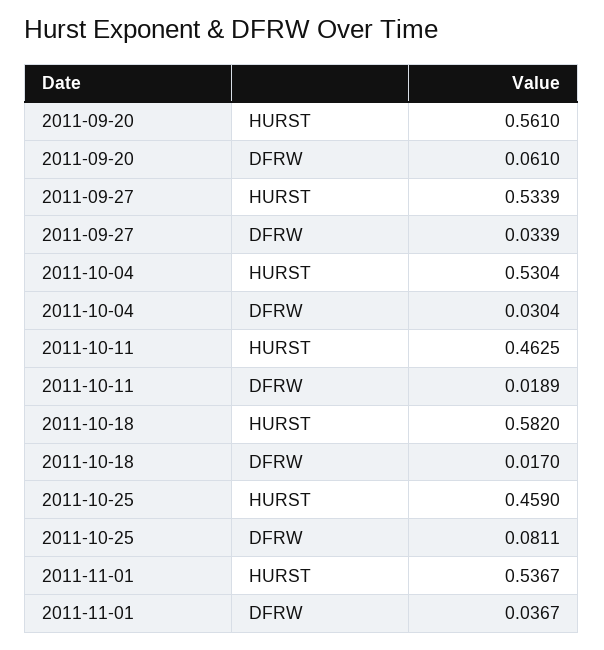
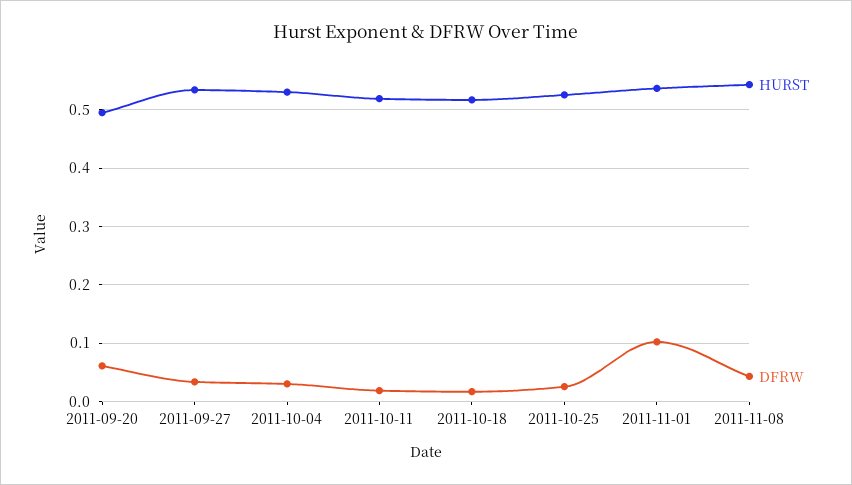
HURST, 2011-09-20: 0.561 -> 0.5
HURST, 2011-10-11: 0.4625 -> 0.52
HURST, 2011-10-18: 0.582 -> 0.52
HURST, 2011-10-25: 0.459 -> 0.52
DFRW, 2011-10-25: 0.0811 -> 0.02
DFRW, 2011-11-01: 0.0367 -> 0.1
HURST, 2011-11-08: none -> 0.54
DFRW, 2011-11-08: none -> 0.04

